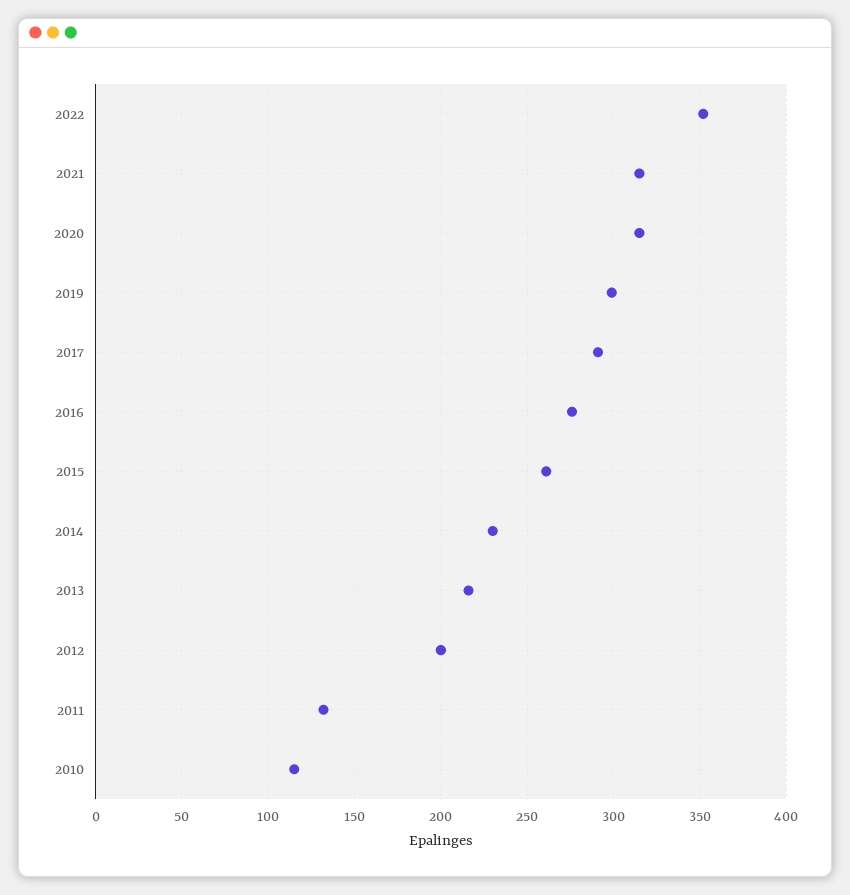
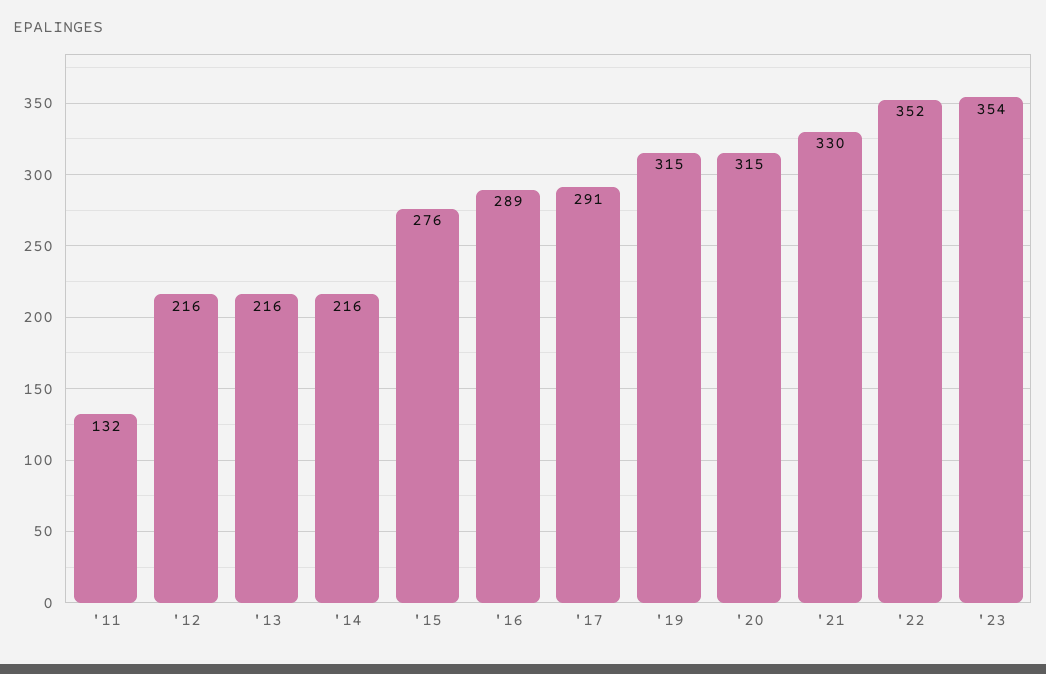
2021: 315 -> 330
2019: 300 -> 315
2016: 275 -> 289
2015: 260 -> 276
2014: 230 -> 216
2012: 200 -> 216
2010: 115 -> none
'23: none -> 354

